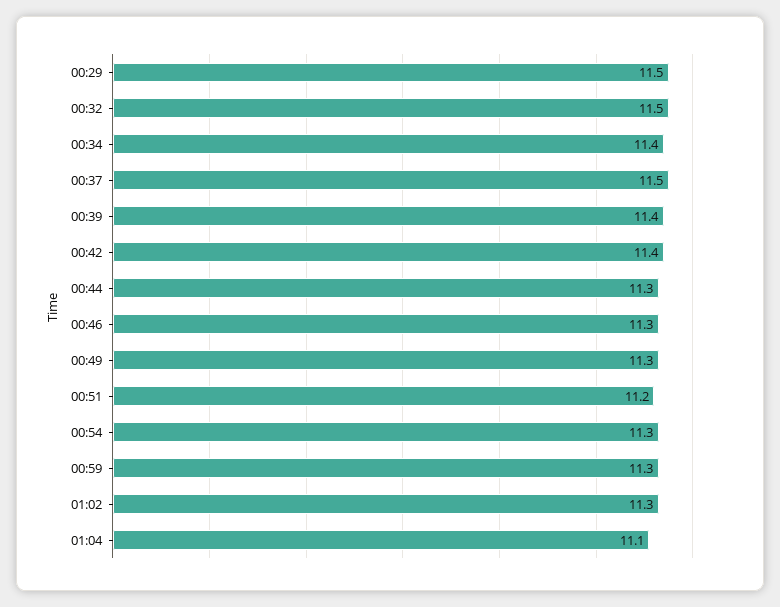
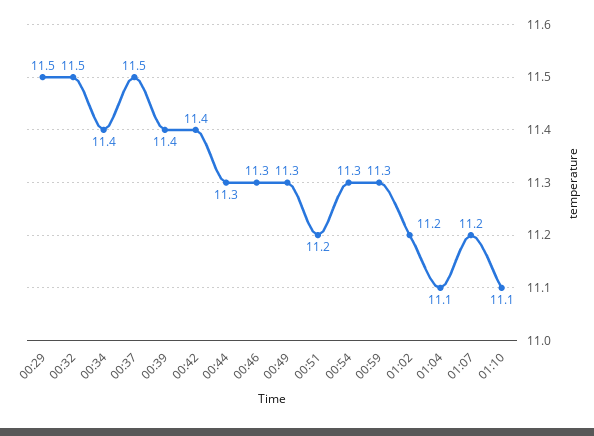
01:02: 11.3 -> 11.2
01:07: none -> 11.2
01:10: none -> 11.1

